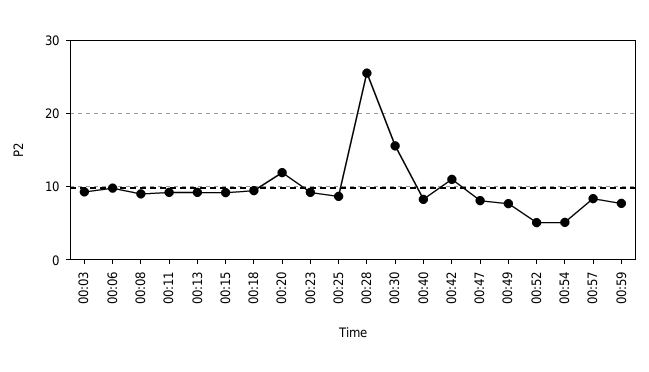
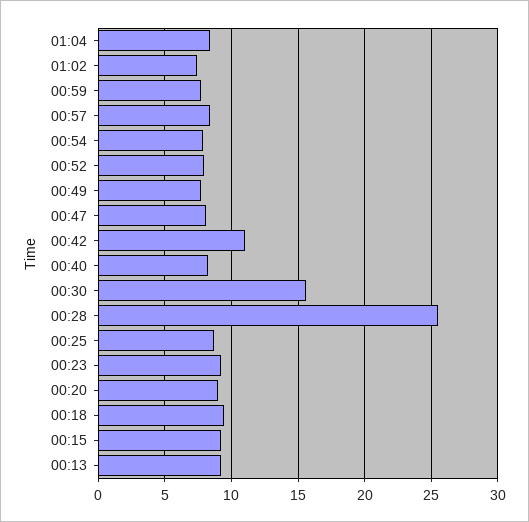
00:03: 9 -> none
00:06: 10 -> none
00:08: 9 -> none
00:11: 9 -> none
00:20: 12 -> 9
00:52: 5 -> 8
00:54: 5 -> 8
01:04: none -> 8.5
01:02: none -> 7.5

